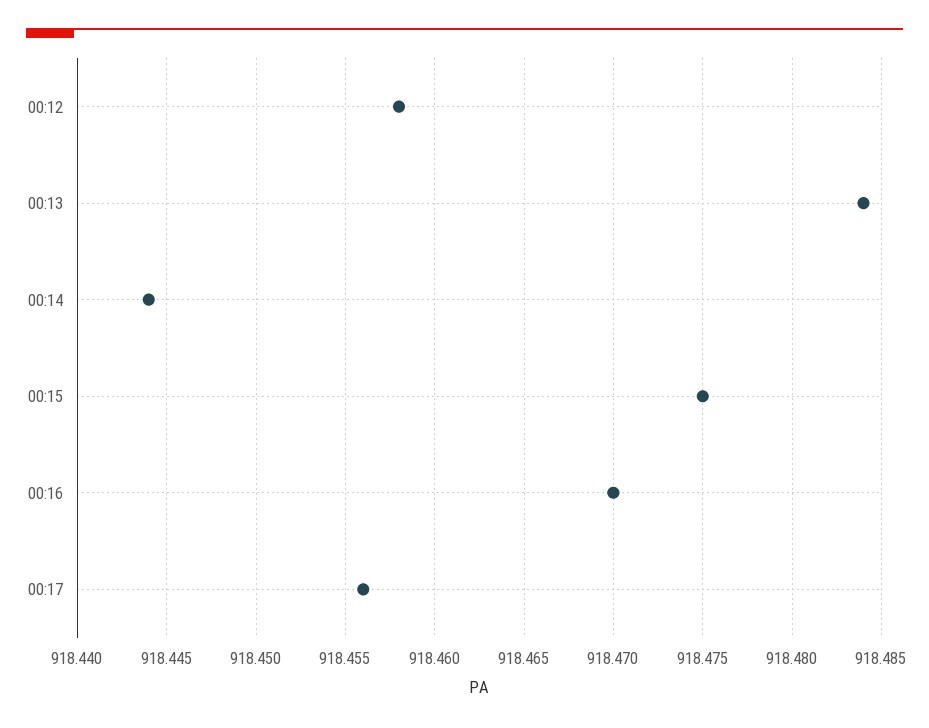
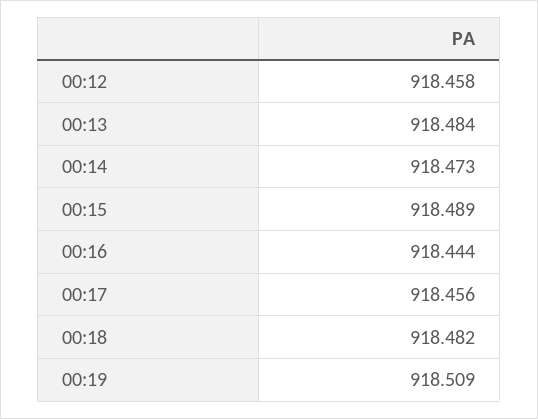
00:14: 918.444 -> 918.473
00:15: 918.475 -> 918.489
00:16: 918.47 -> 918.444
00:18: none -> 918.482
00:19: none -> 918.509

